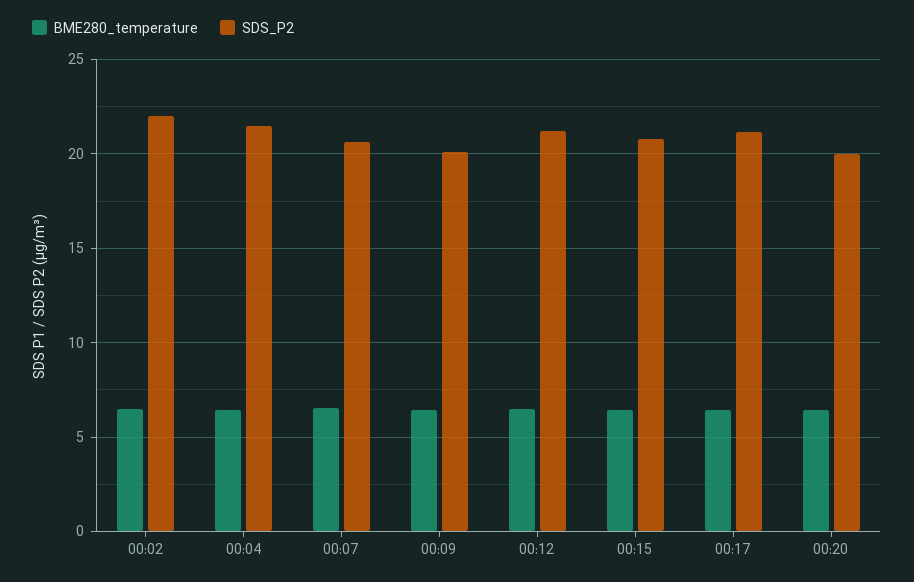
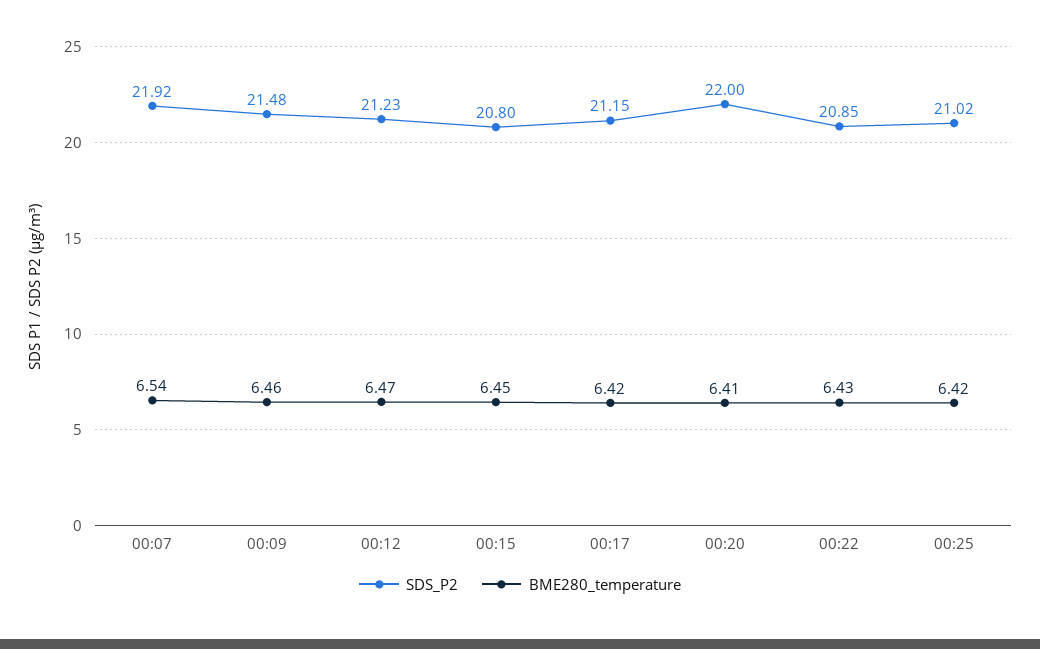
BME280_temperature, 00:02: 6.5 -> none
SDS_P2, 00:02: 22 -> none
BME280_temperature, 00:04: 6.5 -> none
SDS_P2, 00:04: 21.5 -> none
SDS_P2, 00:07: 20.5 -> 21.92
SDS_P2, 00:09: 20 -> 21.48
SDS_P2, 00:20: 20 -> 22
SDS_P2, 00:22: none -> 20.85
BME280_temperature, 00:22: none -> 6.43
SDS_P2, 00:25: none -> 21.02
BME280_temperature, 00:25: none -> 6.42

